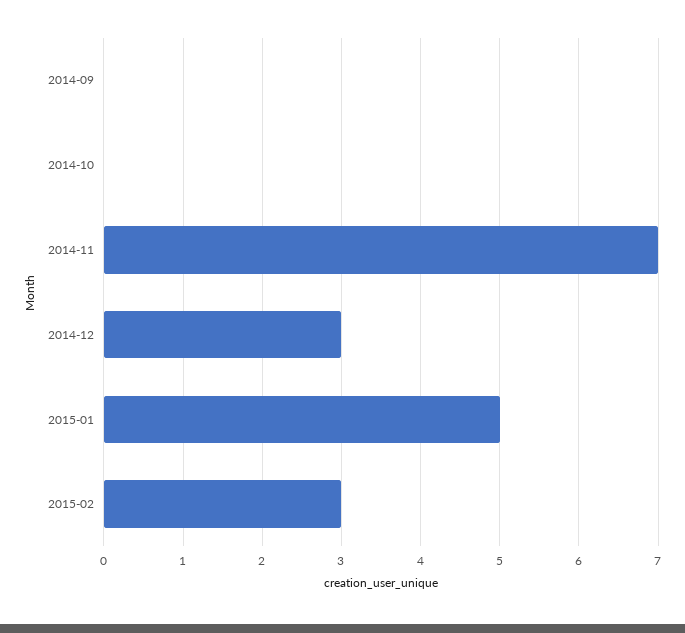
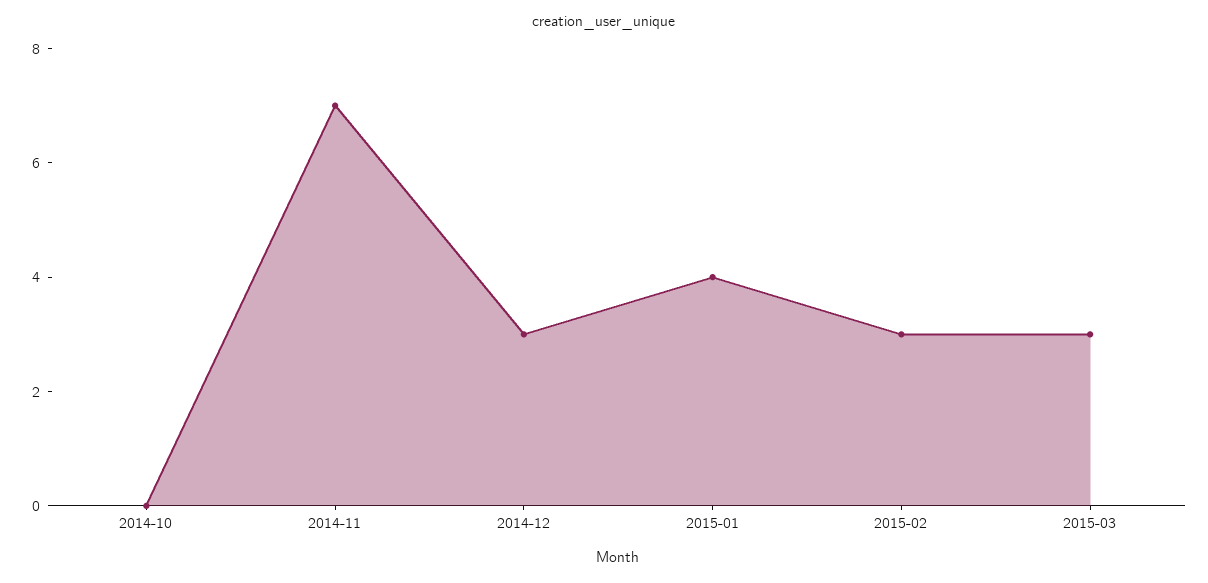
2014-09: 0 -> none
2015-01: 5 -> 4
2015-03: none -> 3

